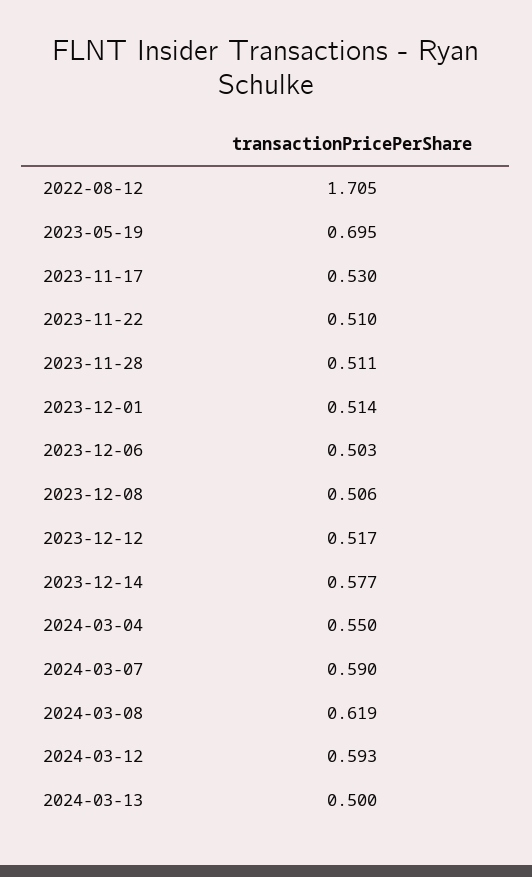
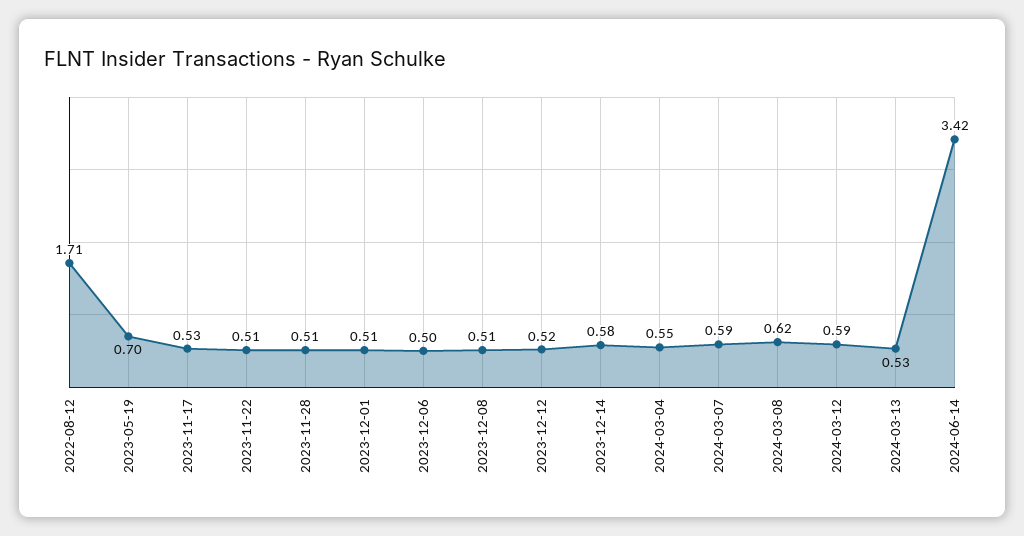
2024-03-13: 0.5 -> 0.53
2024-06-14: none -> 3.42

